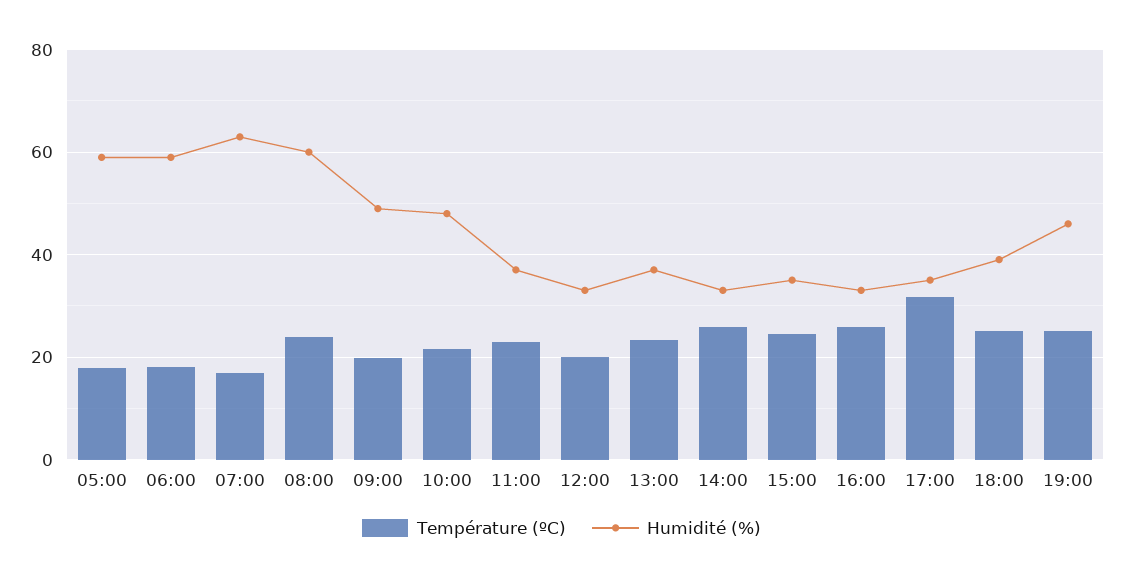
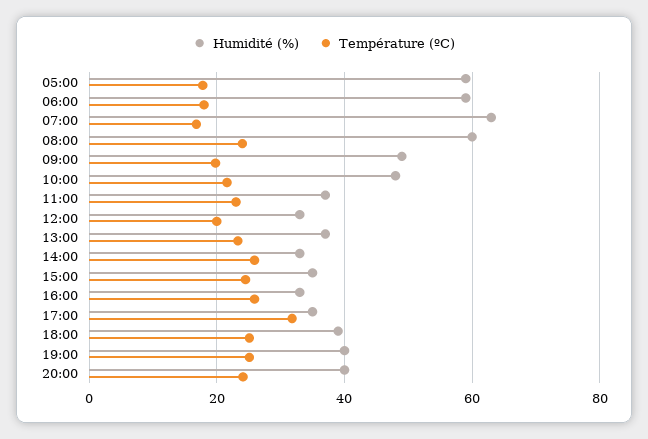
Humidité (%), 19:00: 46 -> 40
Humidité (%), 20:00: none -> 40
Température (ºC), 20:00: none -> 24

